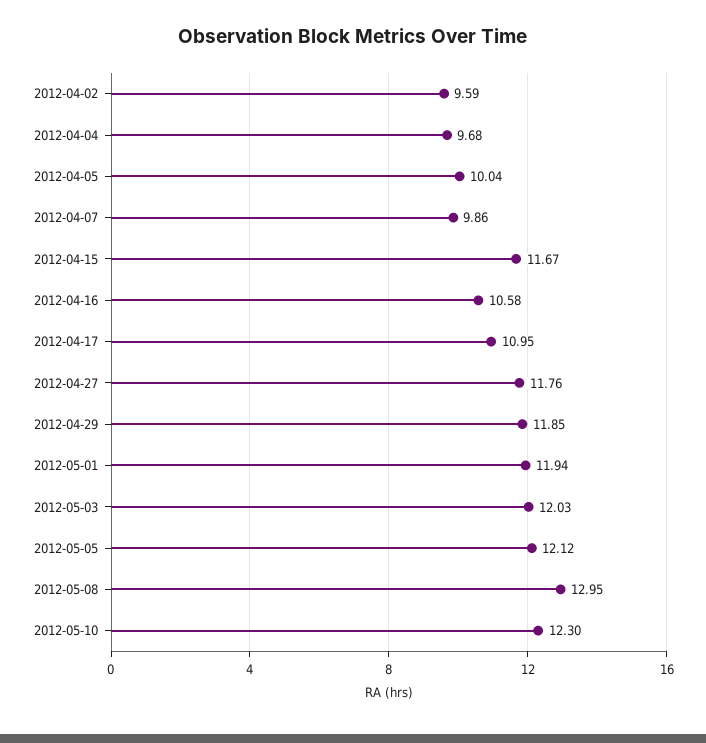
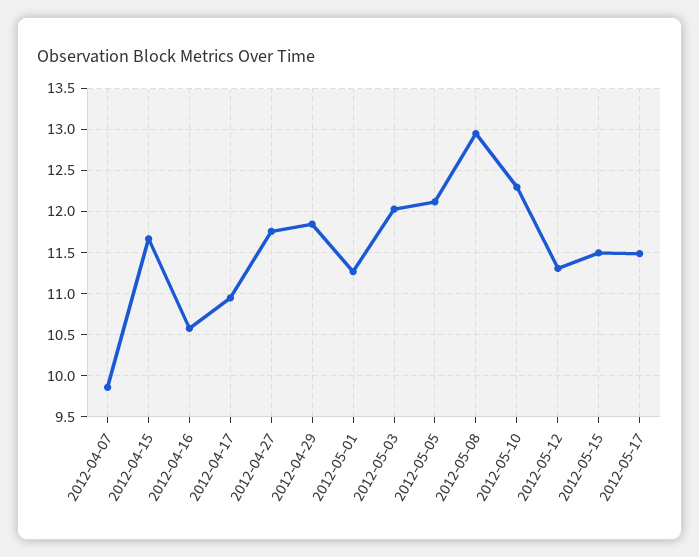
2012-04-02: 9.59 -> none
2012-04-04: 9.68 -> none
2012-04-05: 10.04 -> none
2012-05-01: 11.94 -> 11.3
2012-05-12: none -> 11.3
2012-05-15: none -> 11.5
2012-05-17: none -> 11.5

